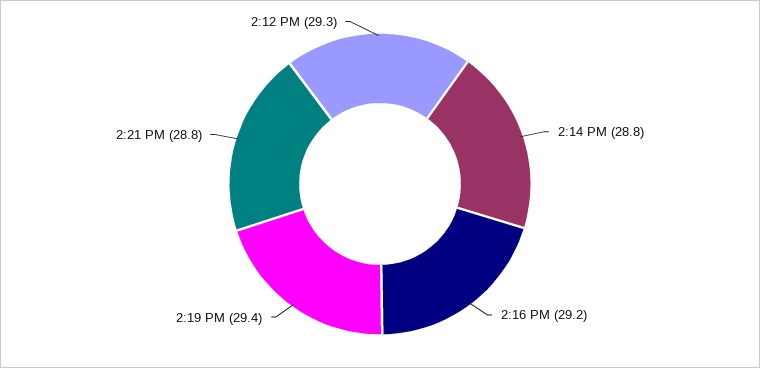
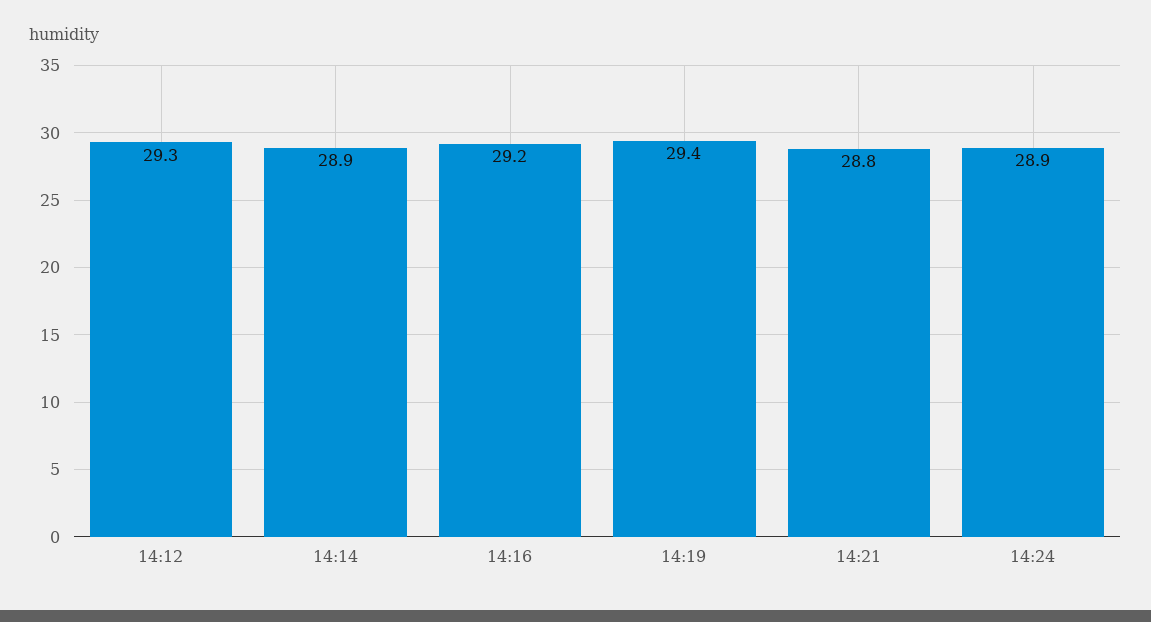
2:14 PM: 28.8 -> 28.9
14:24: none -> 28.9

